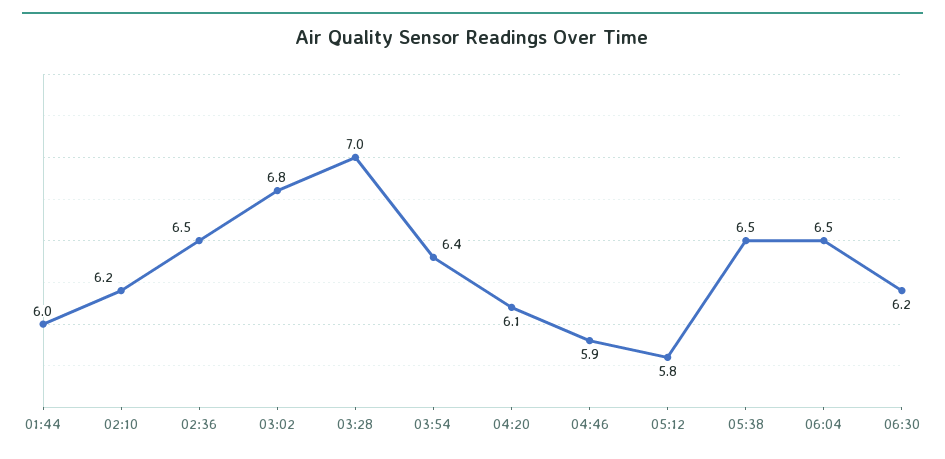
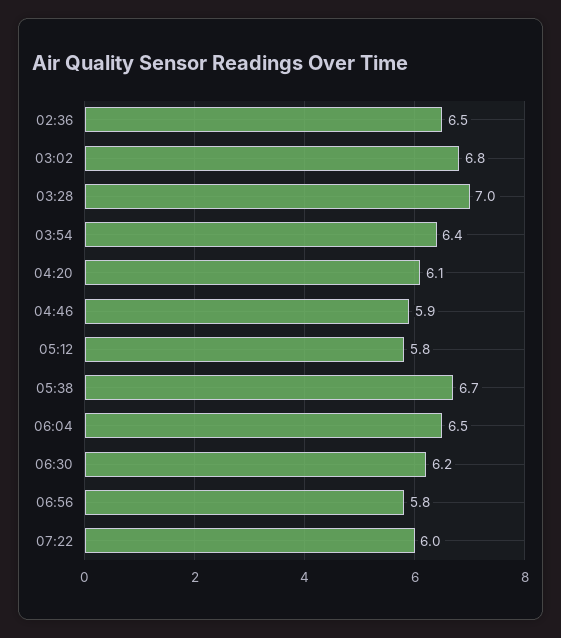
01:44: 6 -> none
02:10: 6.2 -> none
05:38: 6.5 -> 6.7
06:56: none -> 5.8
07:22: none -> 6

